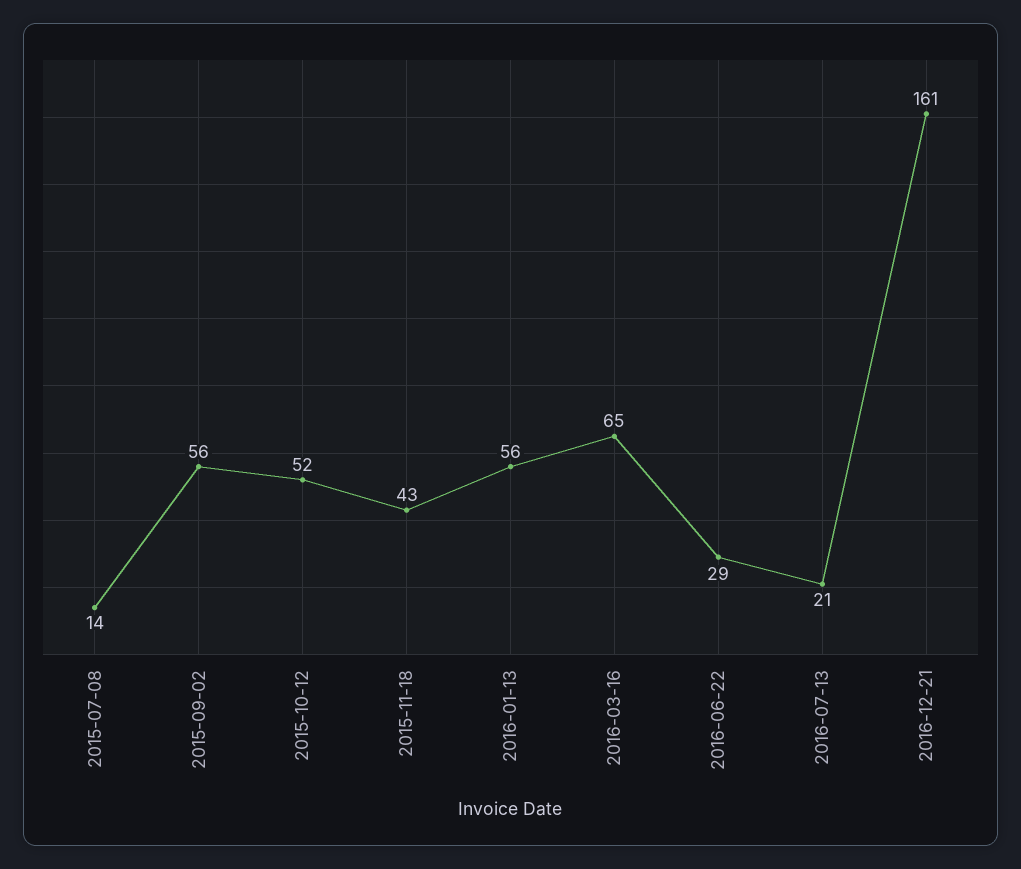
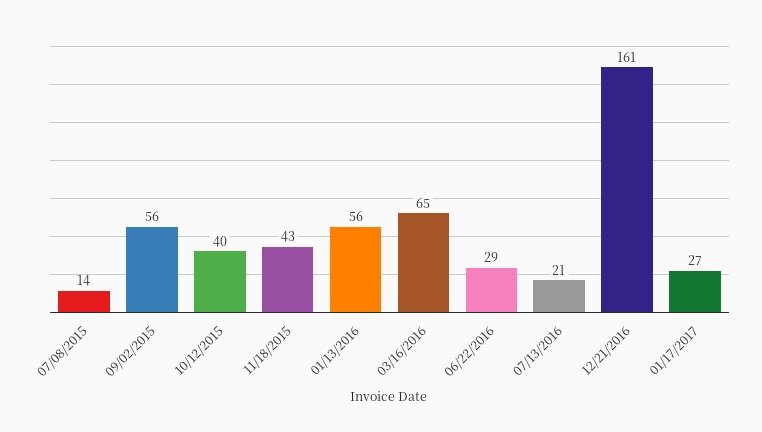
2015-10-12: 52 -> 40
01/17/2017: none -> 27

